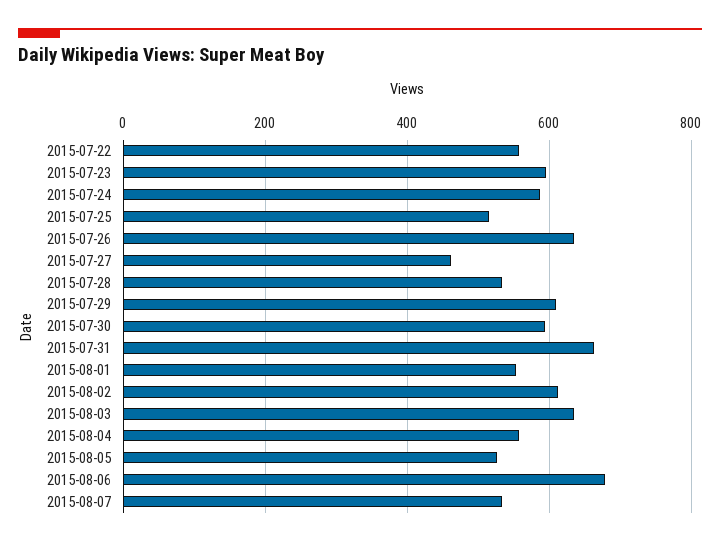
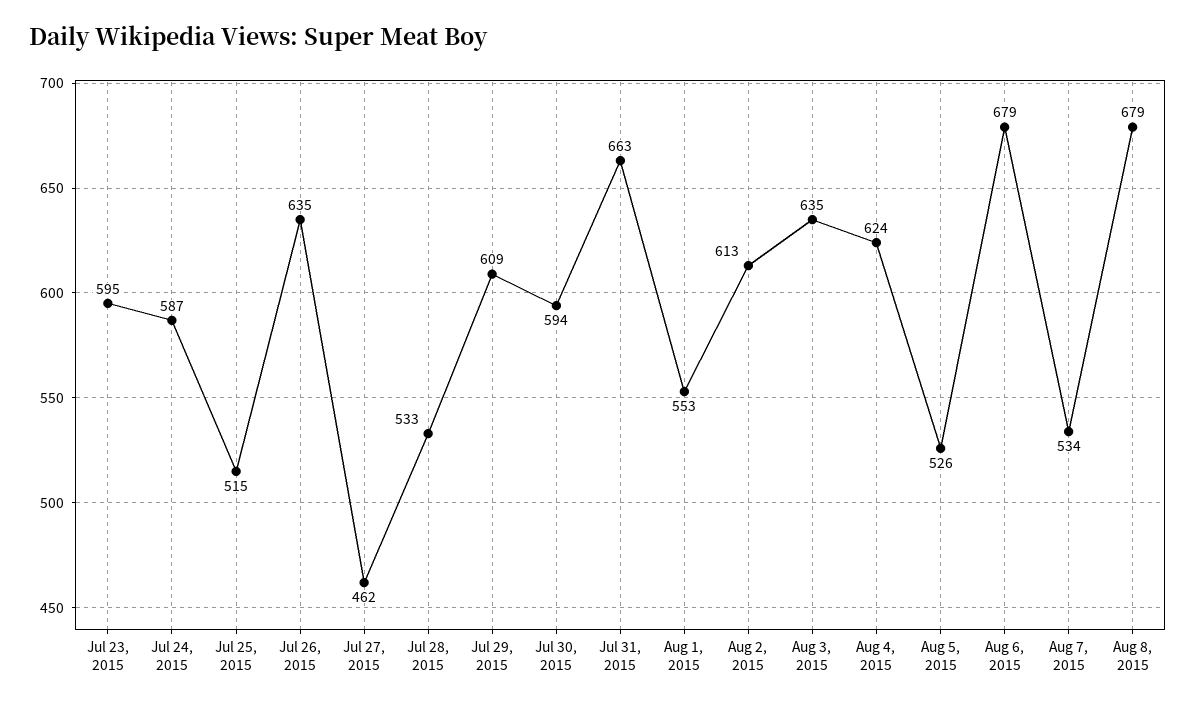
2015-07-22: 560 -> none
2015-08-04: 560 -> 624
Aug 8, 2015: none -> 679

